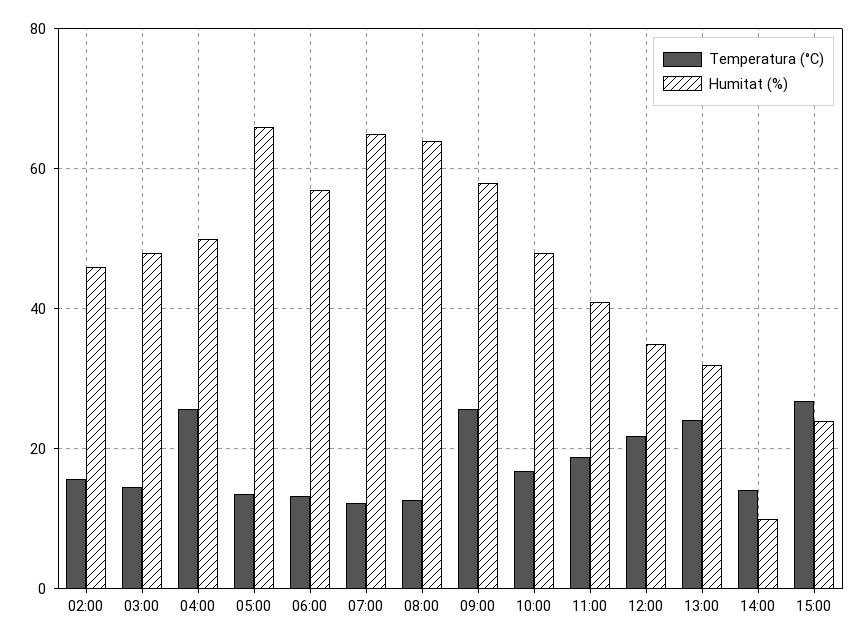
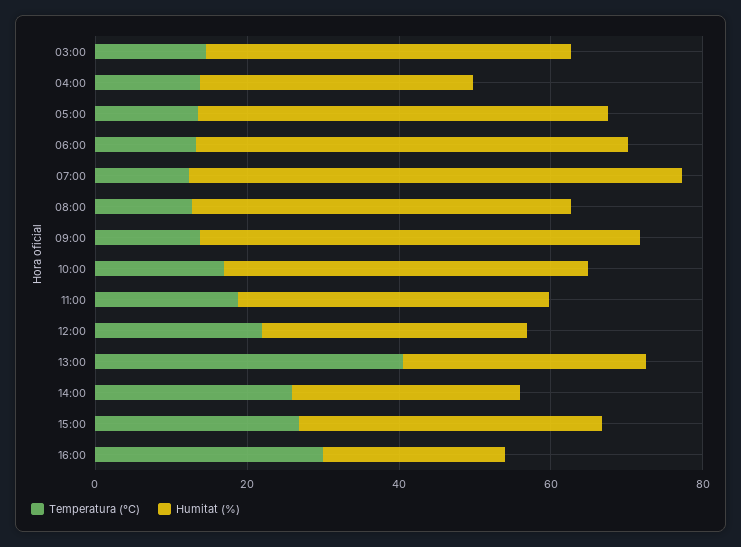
Temperatura (°C), 02:00: 16 -> none
Humitat (%), 02:00: 46 -> none
Temperatura (°C), 04:00: 26 -> 15
Humitat (%), 04:00: 50 -> 35
Humitat (%), 05:00: 66 -> 55
Humitat (%), 08:00: 64 -> 50
Temperatura (°C), 09:00: 26 -> 15
Temperatura (°C), 13:00: 24 -> 40
Temperatura (°C), 14:00: 14 -> 25
Humitat (%), 14:00: 10 -> 30
Humitat (%), 15:00: 24 -> 40
Temperatura (°C), 16:00: none -> 30
Humitat (%), 16:00: none -> 25

